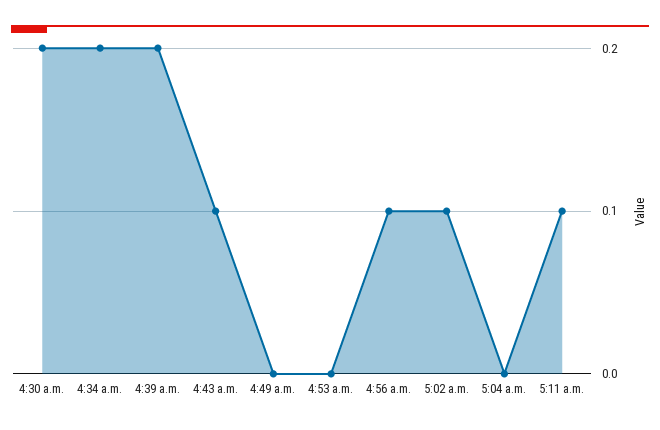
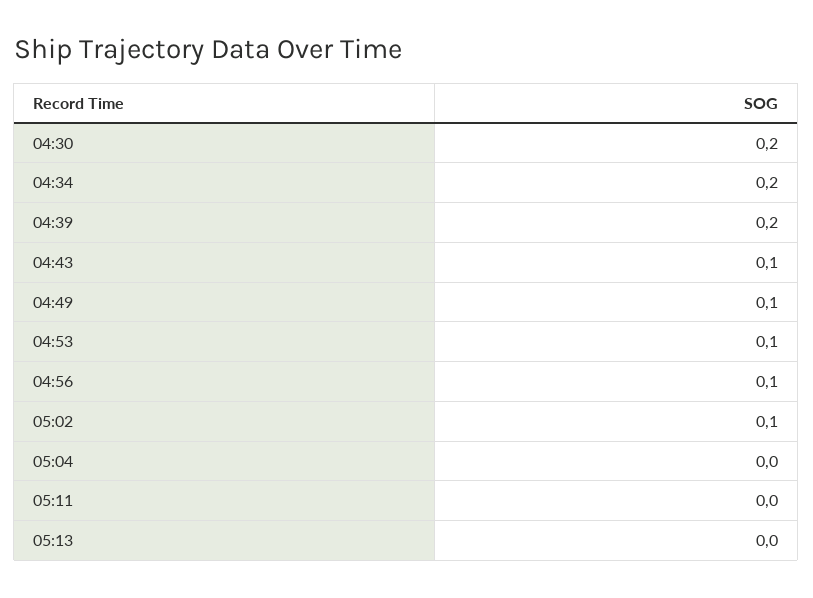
4:49 a.m.: 0 -> 0.1
4:53 a.m.: 0 -> 0.1
5:11 a.m.: 0.1 -> 0
05:13: none -> 0

